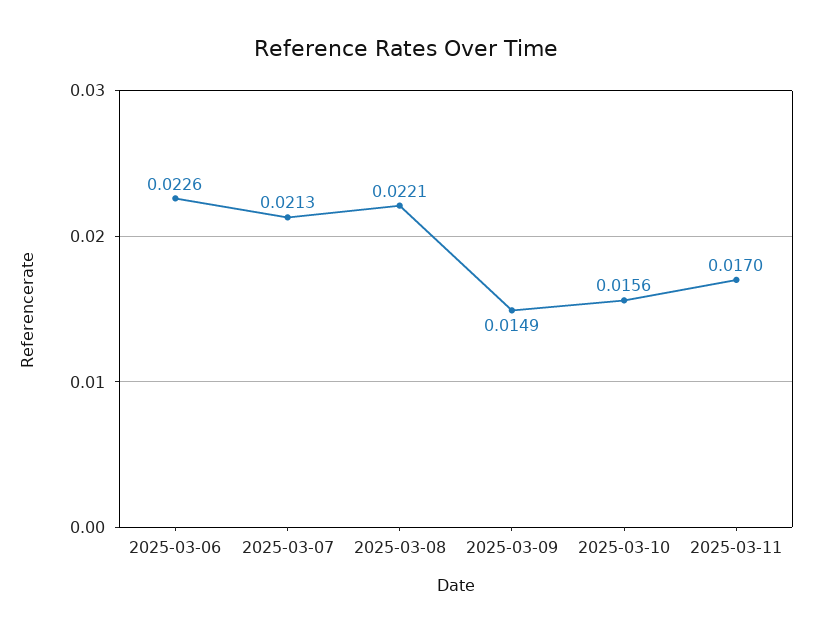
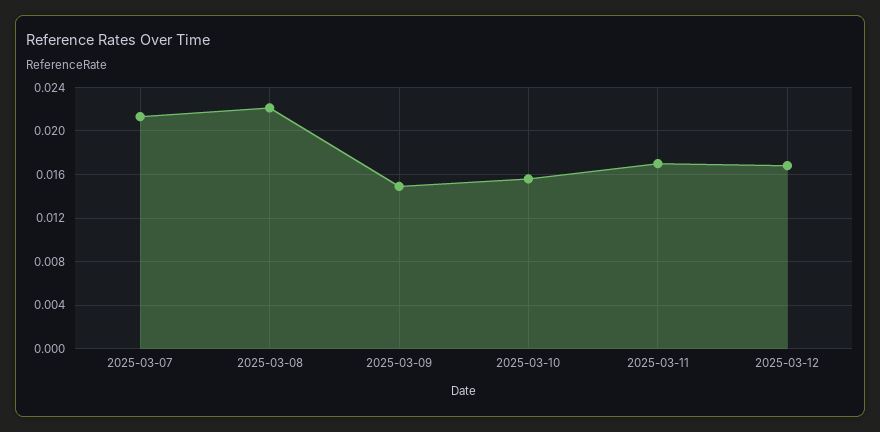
2025-03-06: 0.0226 -> none
2025-03-12: none -> 0.017

